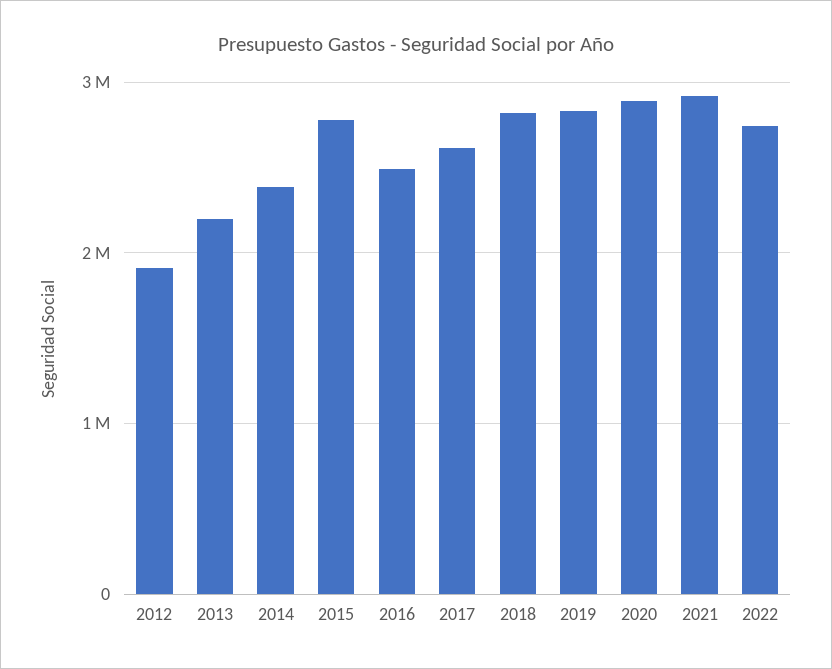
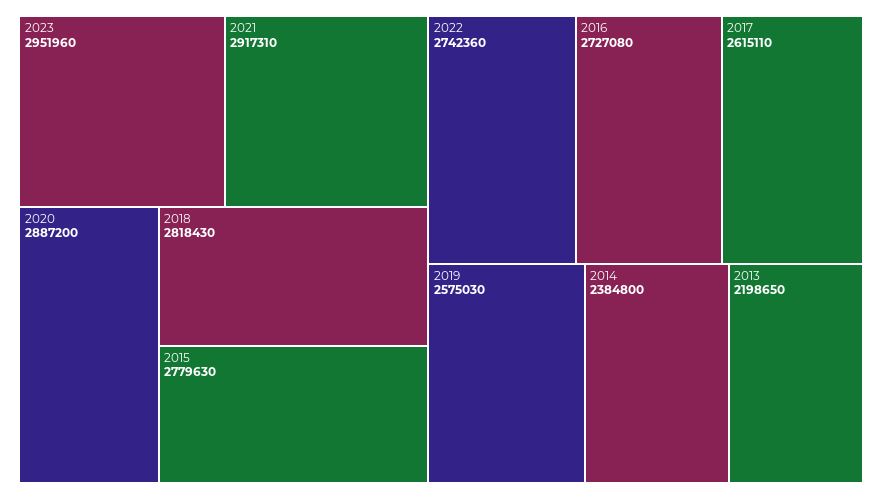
2012: 1900000 -> none
2016: 2500000 -> 2727080
2019: 2800000 -> 2575030
2023: none -> 2951960

